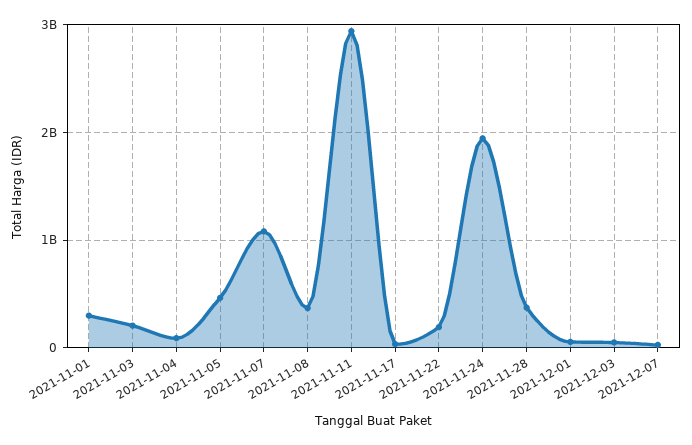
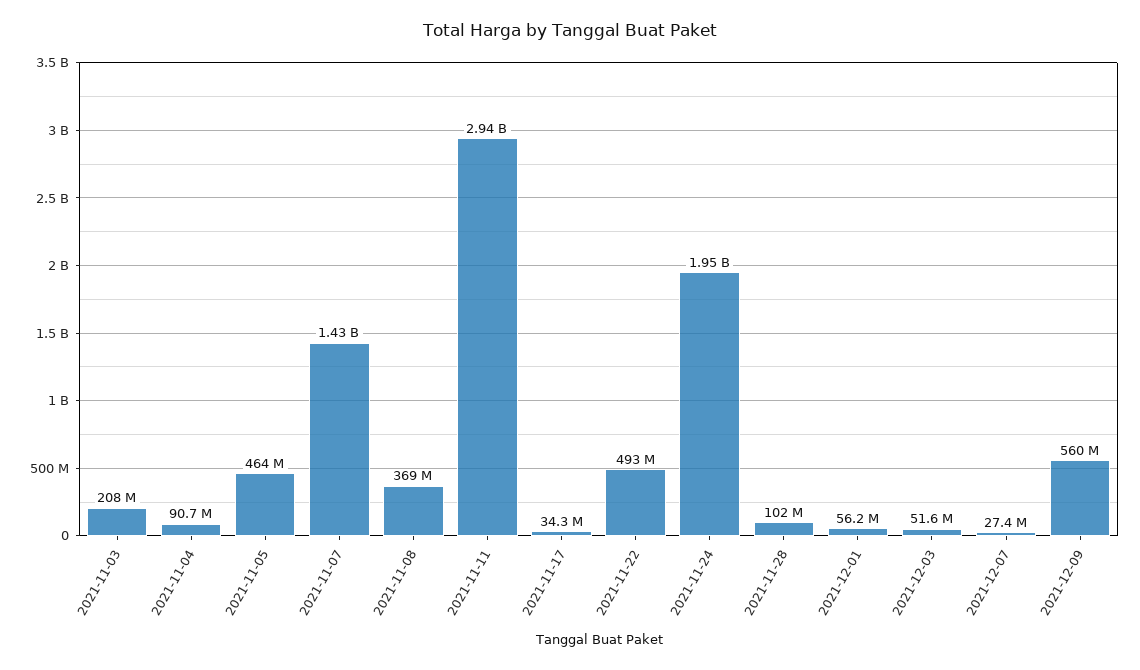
2021-11-01: 300000000 -> none
2021-11-07: 1100000000 -> 1430000000
2021-11-22: 200000000 -> 493000000
2021-11-28: 400000000 -> 102000000
2021-12-09: none -> 560000000

